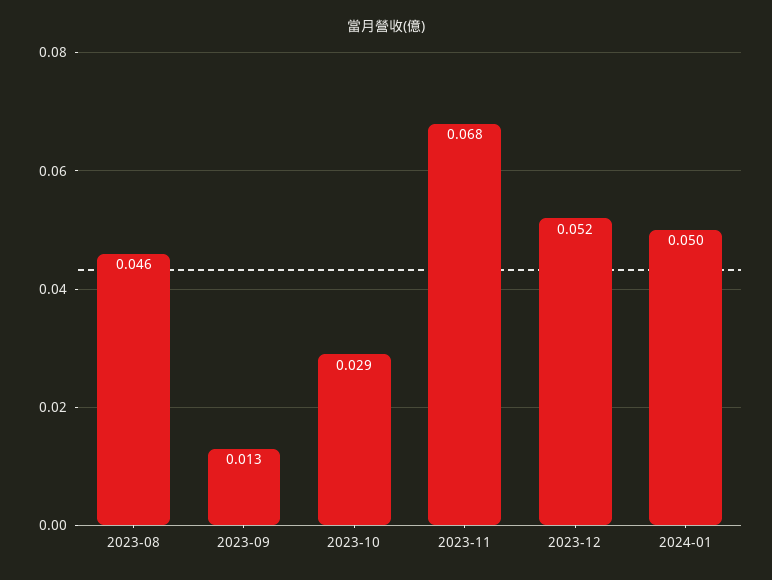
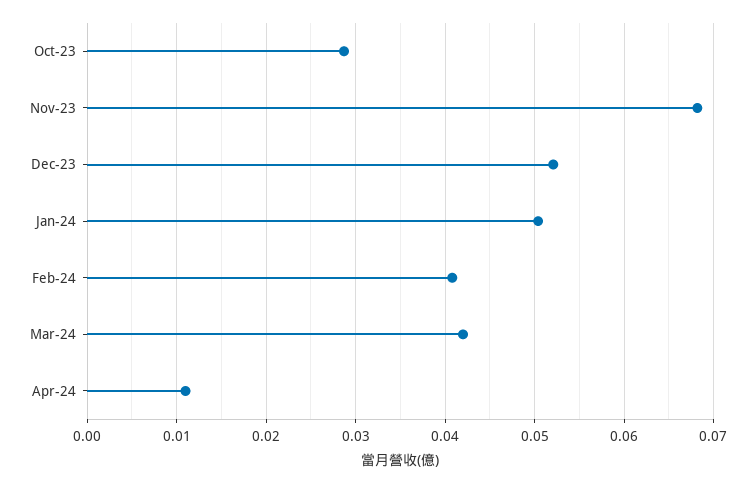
2023-08: 0.046 -> none
2023-09: 0.013 -> none
Feb-24: none -> 0.041
Mar-24: none -> 0.042
Apr-24: none -> 0.011

